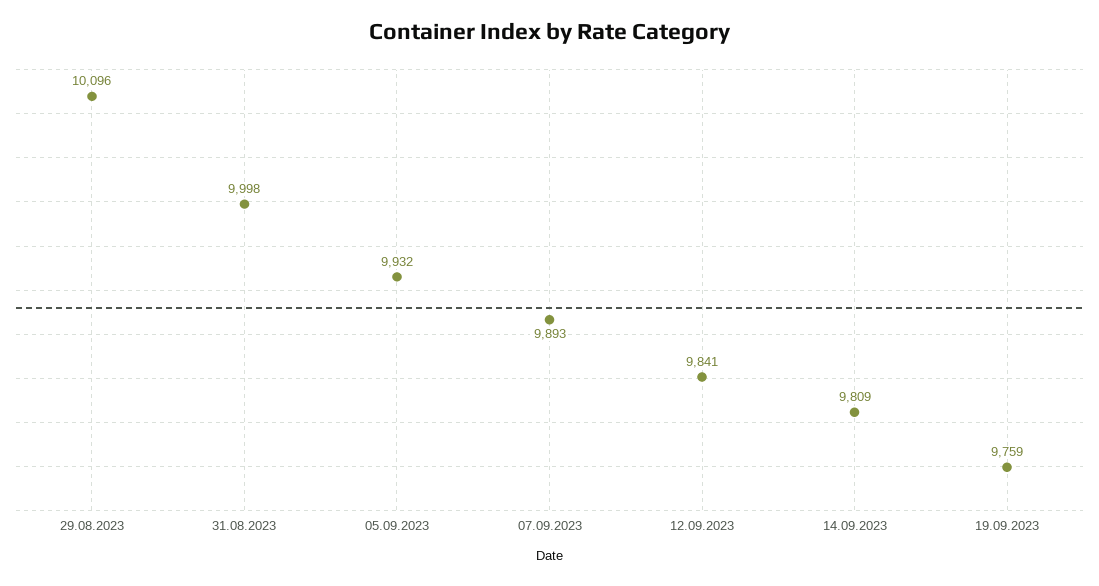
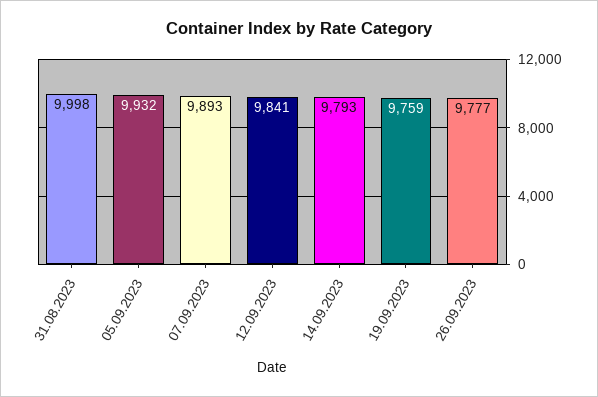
29.08.2023: 10096 -> none
14.09.2023: 9809 -> 9793
26.09.2023: none -> 9777

